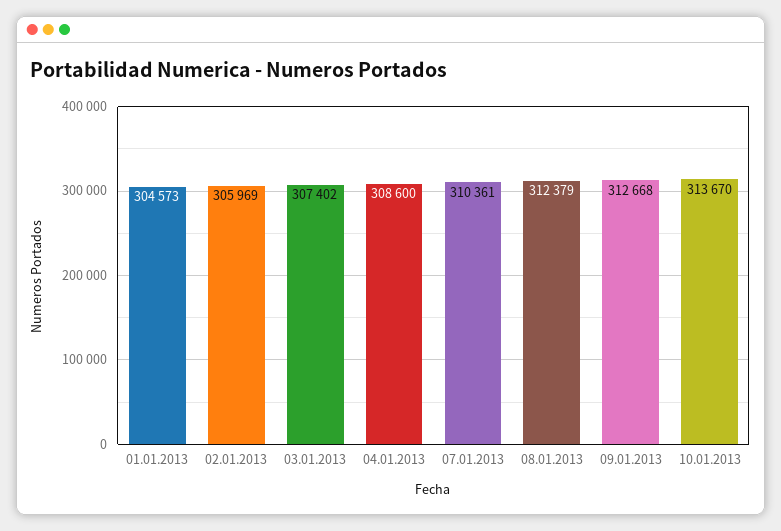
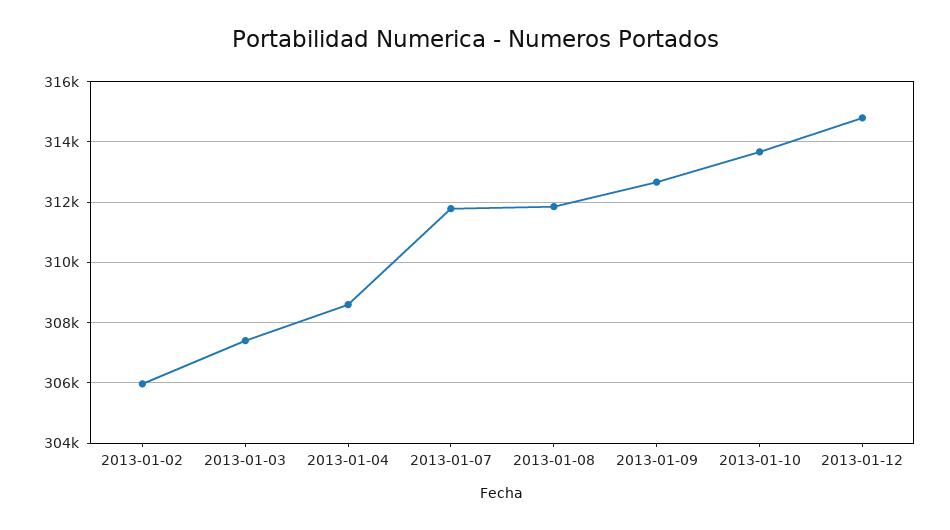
01.01.2013: 304573 -> none
07.01.2013: 310361 -> 311800
08.01.2013: 312379 -> 311800
2013-01-12: none -> 314800

